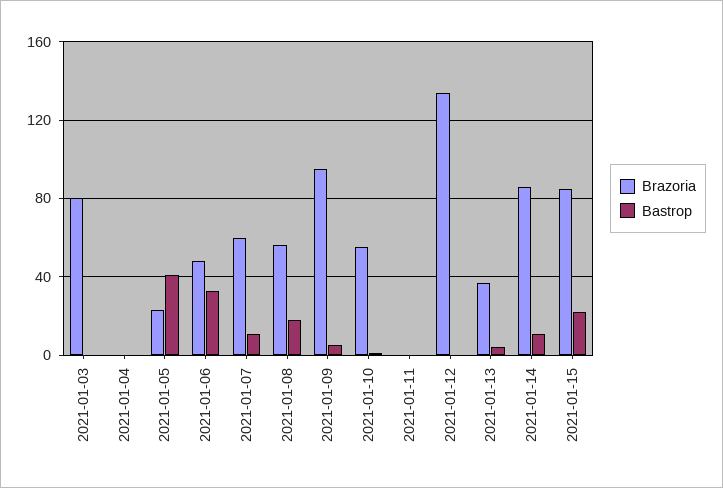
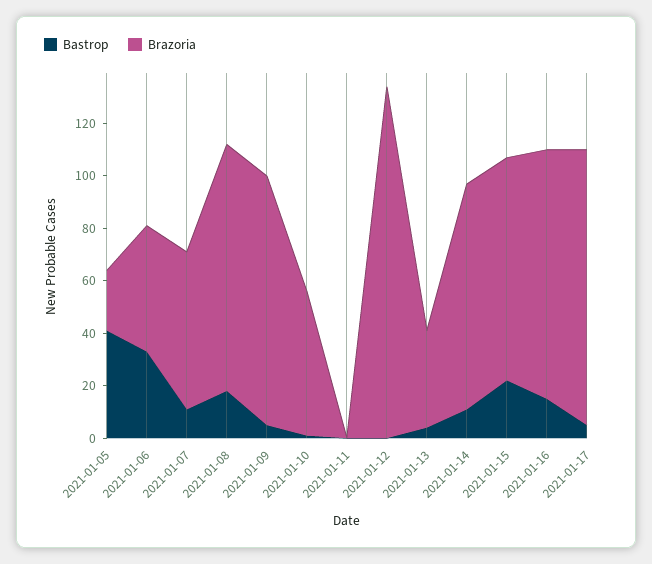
Brazoria, 2021-01-03: 80 -> none
Bastrop, 2021-01-03: 0 -> none
Brazoria, 2021-01-04: 0 -> none
Bastrop, 2021-01-04: 0 -> none
Brazoria, 2021-01-08: 55 -> 95
Bastrop, 2021-01-16: none -> 15
Brazoria, 2021-01-16: none -> 95
Bastrop, 2021-01-17: none -> 5
Brazoria, 2021-01-17: none -> 105

